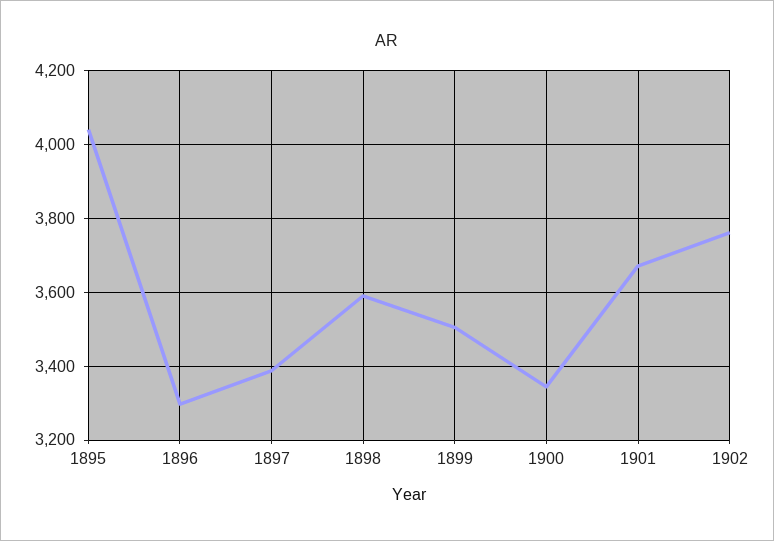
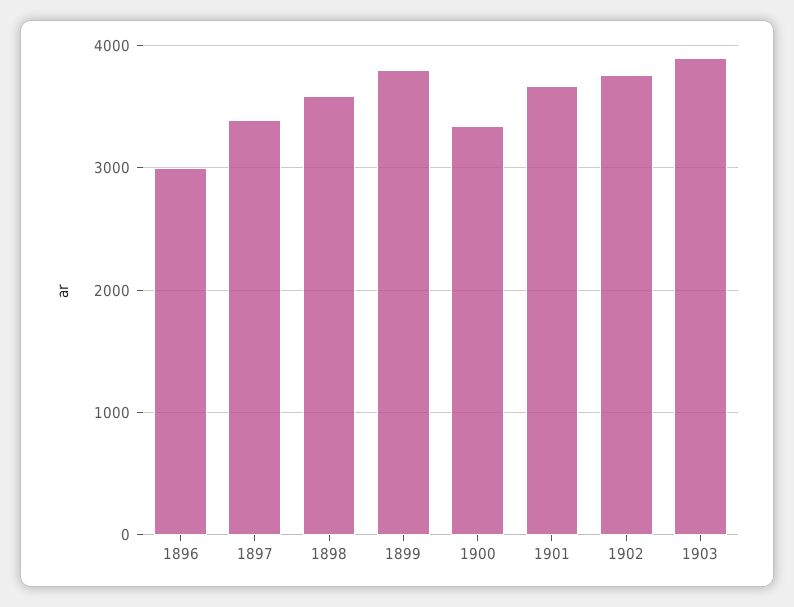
1895: 4040 -> none
1896: 3300 -> 3000
1899: 3500 -> 3800
1903: none -> 3900

